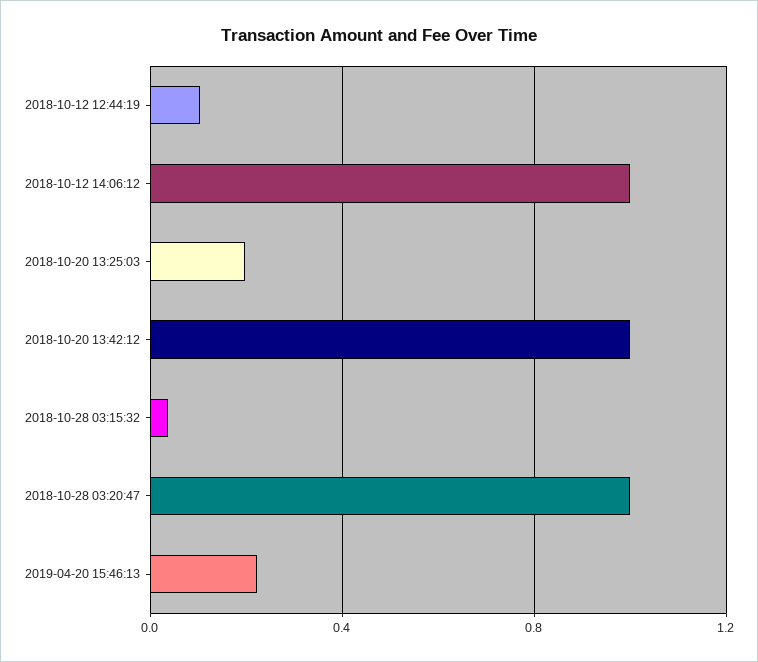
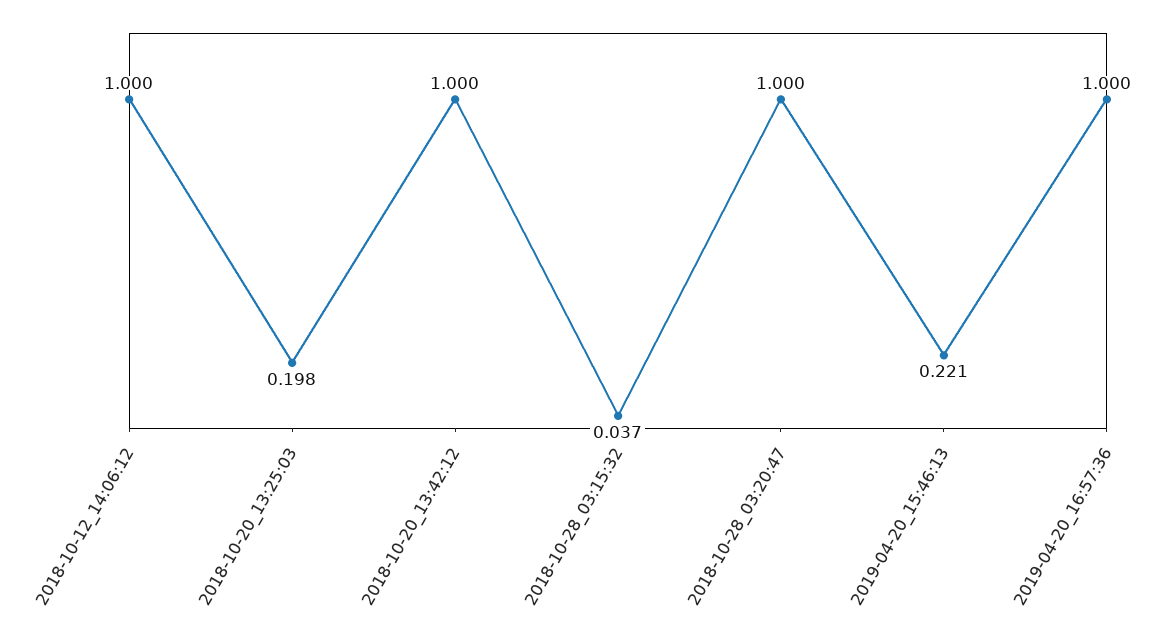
2018-10-12 12:44:19: 0.1 -> none
2019-04-20_16:57:36: none -> 1

